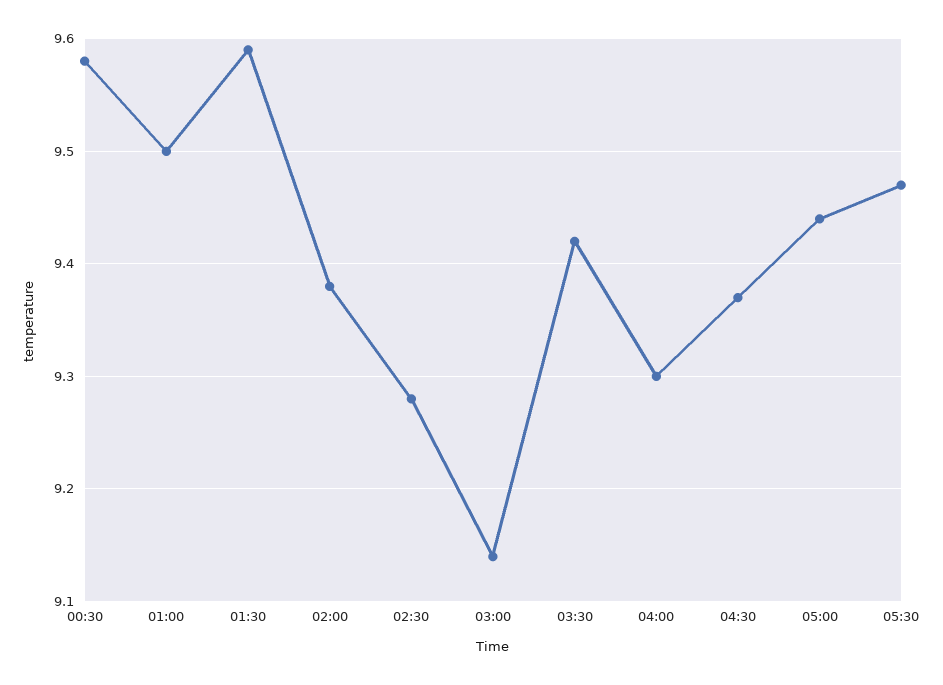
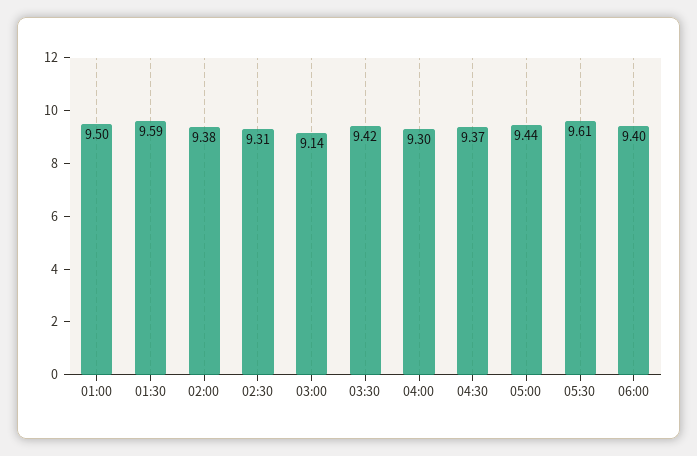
00:30: 9.58 -> none
02:30: 9.28 -> 9.31
05:30: 9.47 -> 9.61
06:00: none -> 9.4

